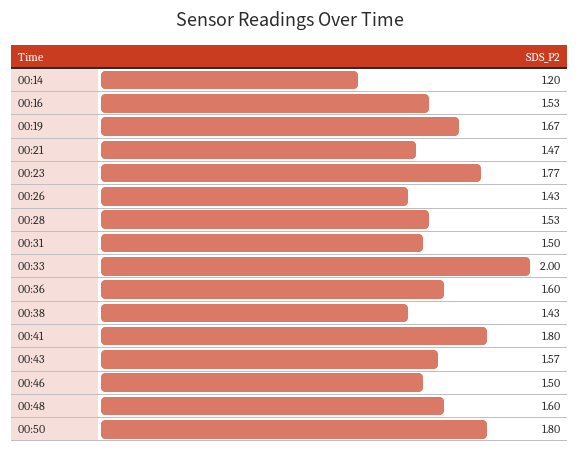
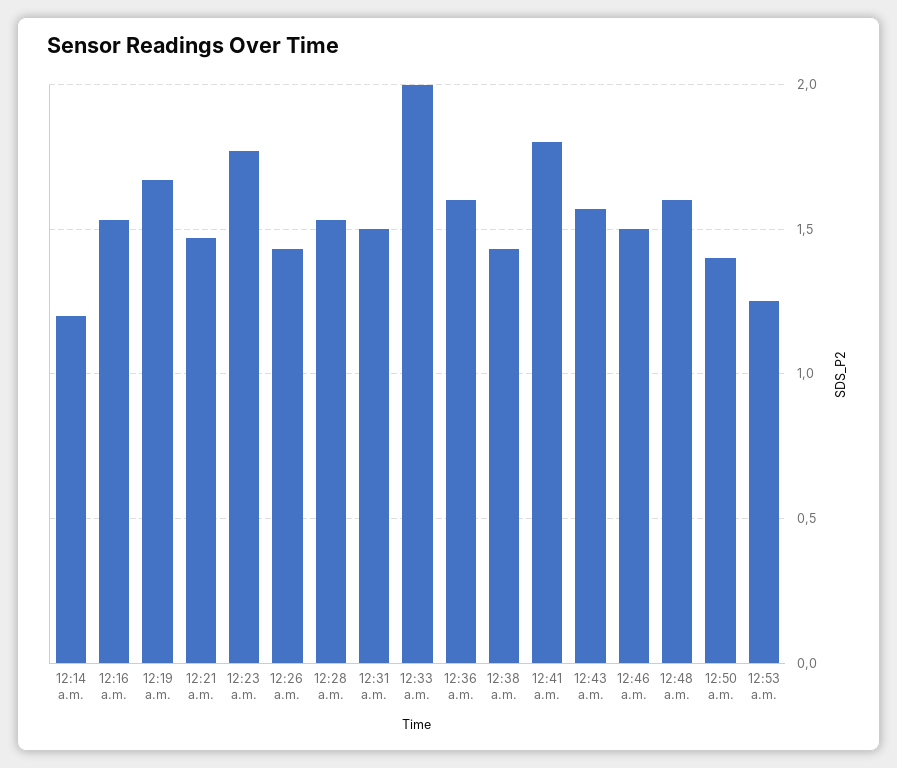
00:50: 1.8 -> 1.4
12:53 a.m.: none -> 1.25

